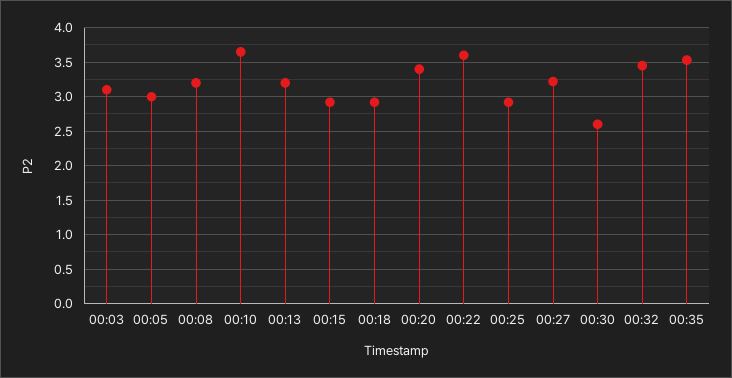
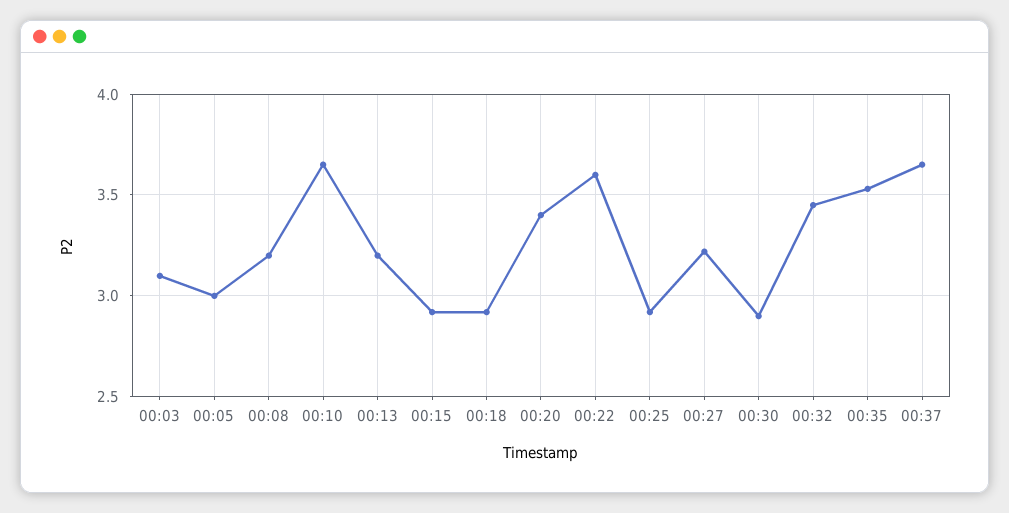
00:30: 2.6 -> 2.9
00:37: none -> 3.65

